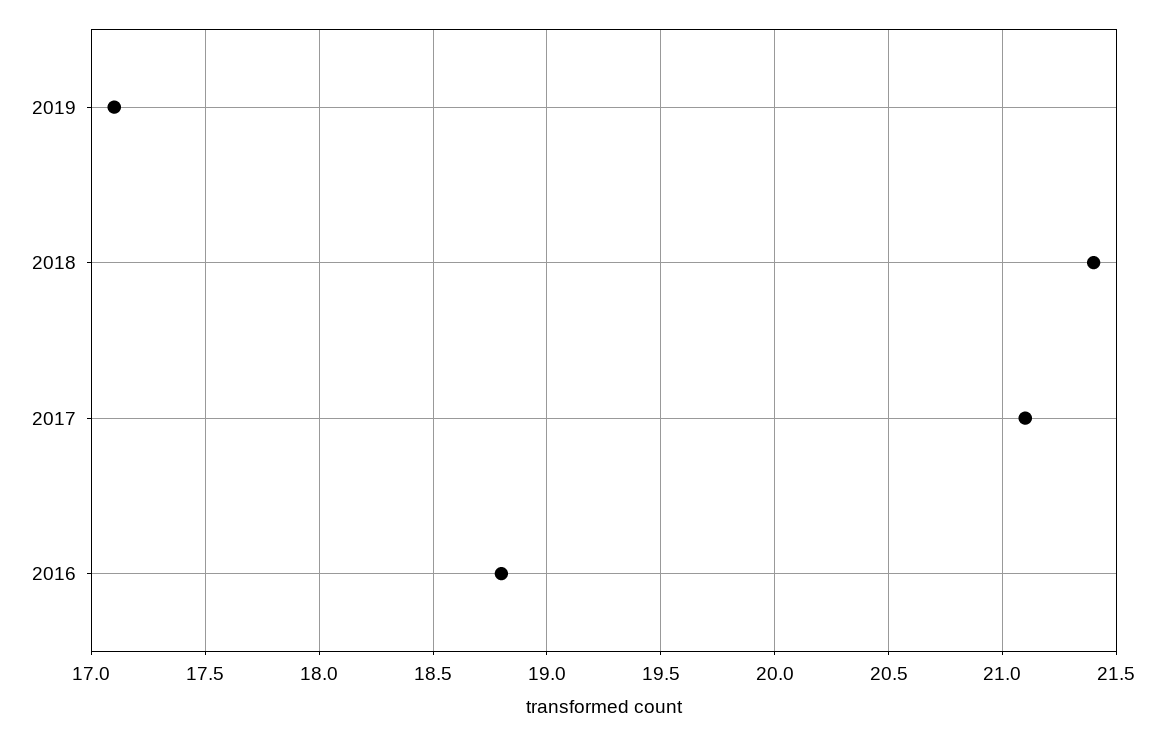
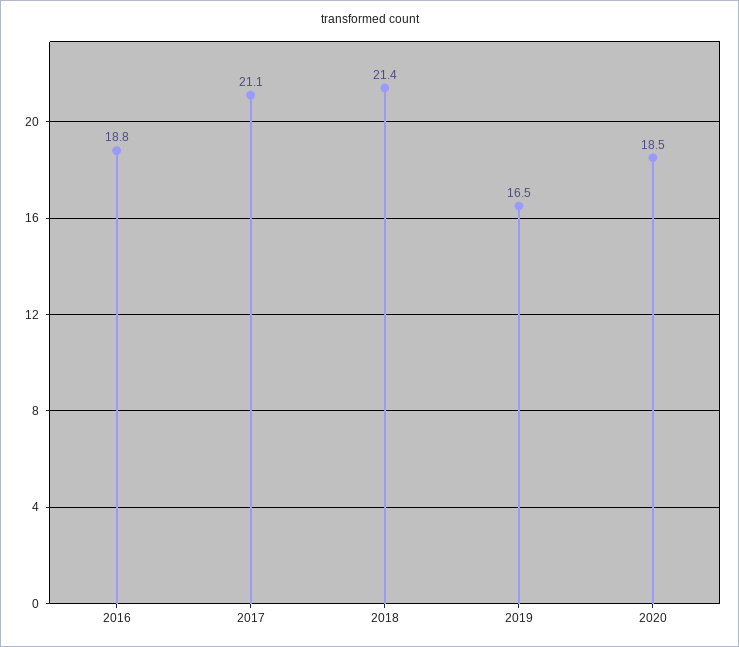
2019: 17.1 -> 16.5
2020: none -> 18.5

